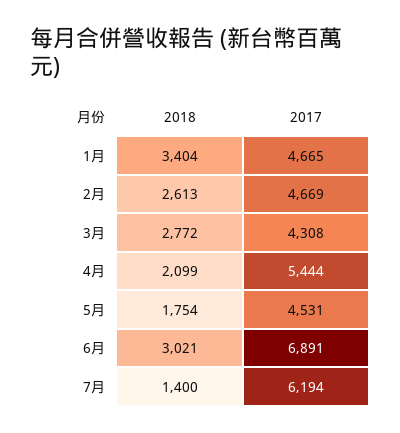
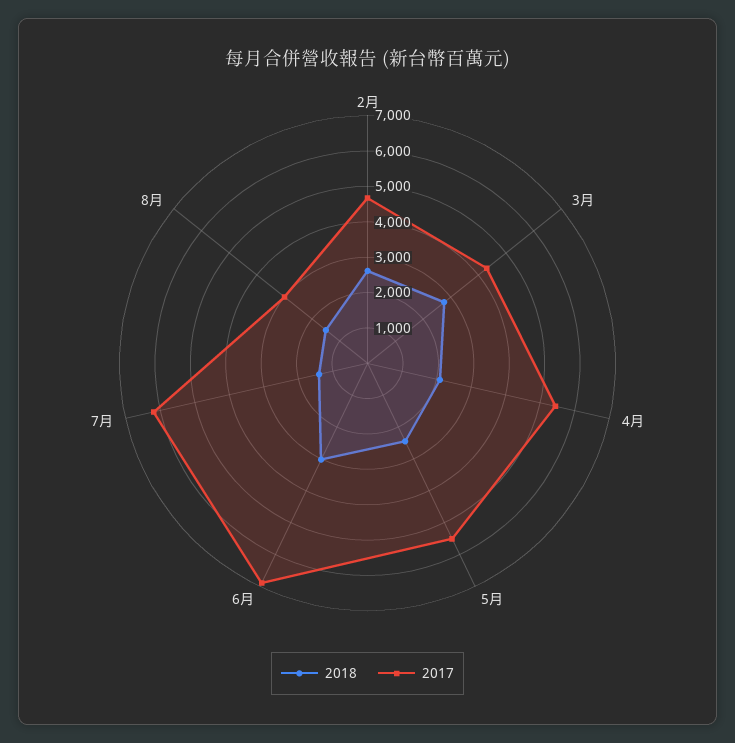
2018, 1月: 3404 -> none
2017, 1月: 4665 -> none
2018, 5月: 1754 -> 2500
2017, 5月: 4531 -> 5500
2018, 8月: none -> 1500
2017, 8月: none -> 3000

